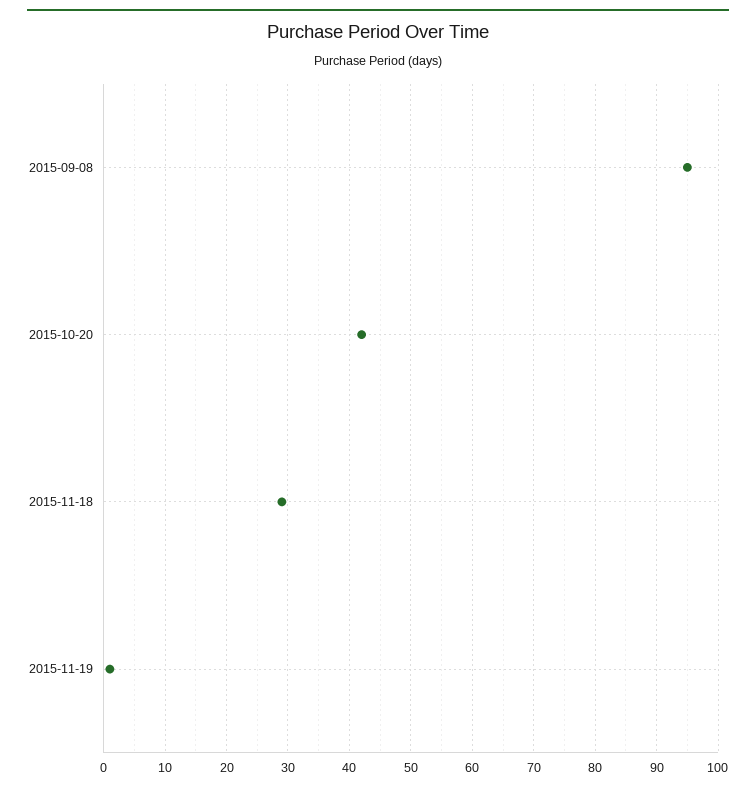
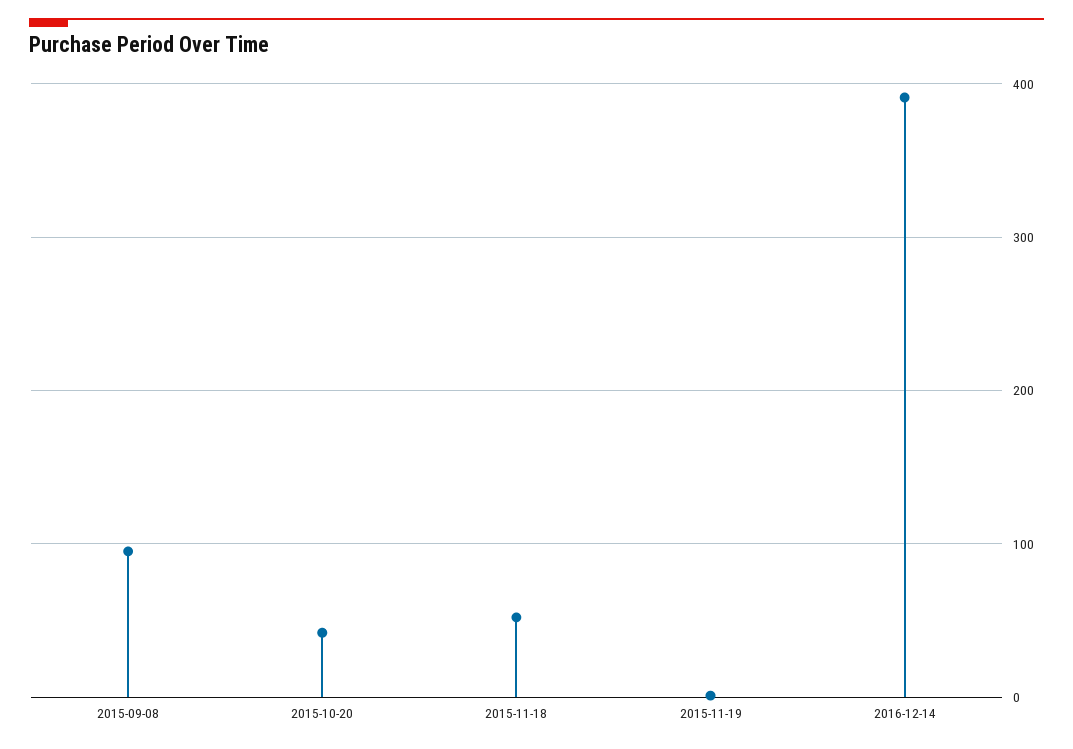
2015-11-18: 29 -> 50
2016-12-14: none -> 390

